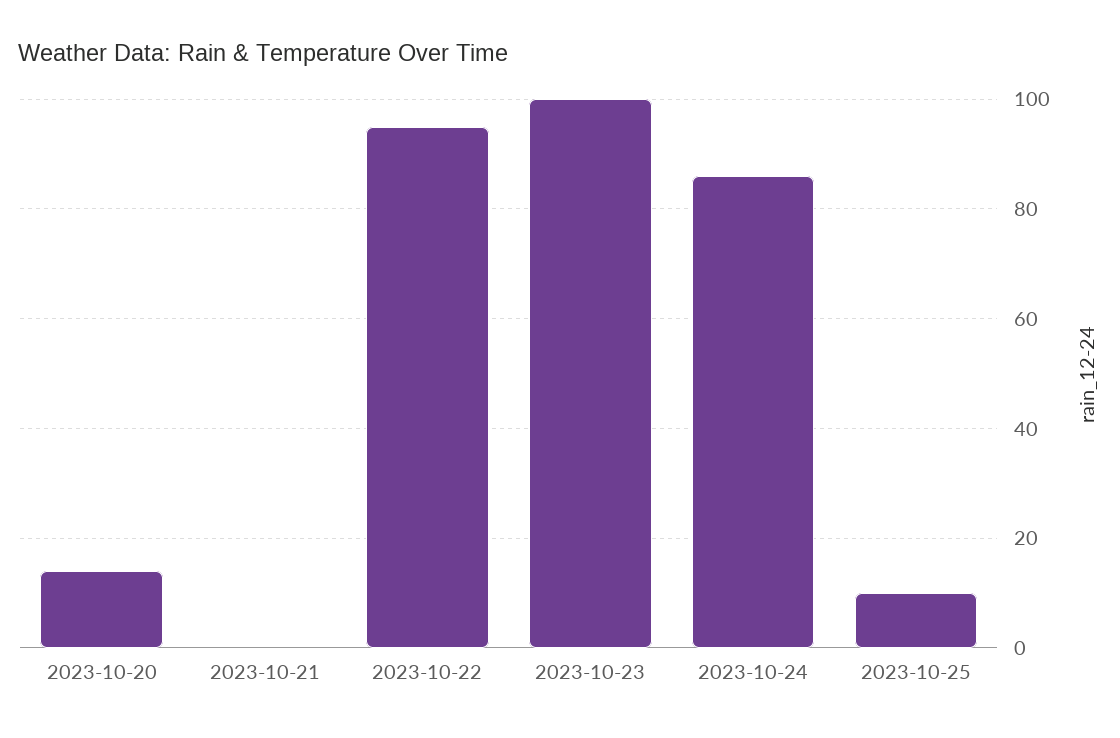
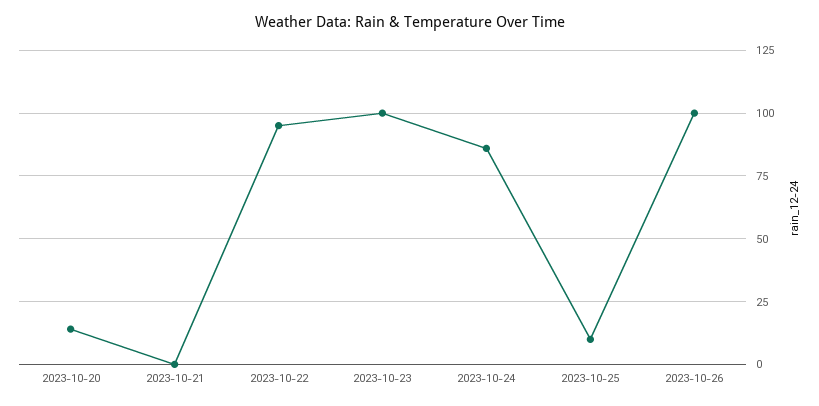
2023-10-26: none -> 100

